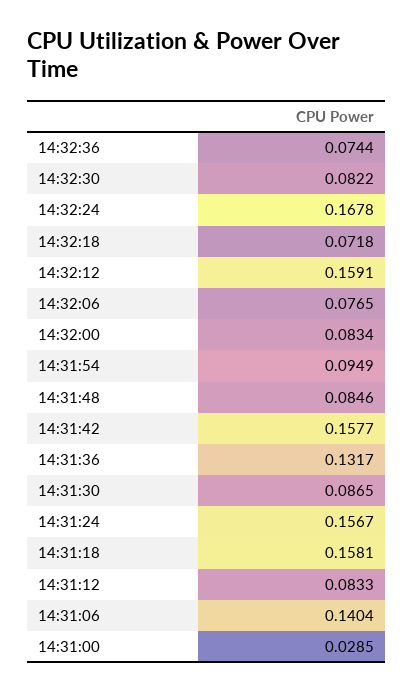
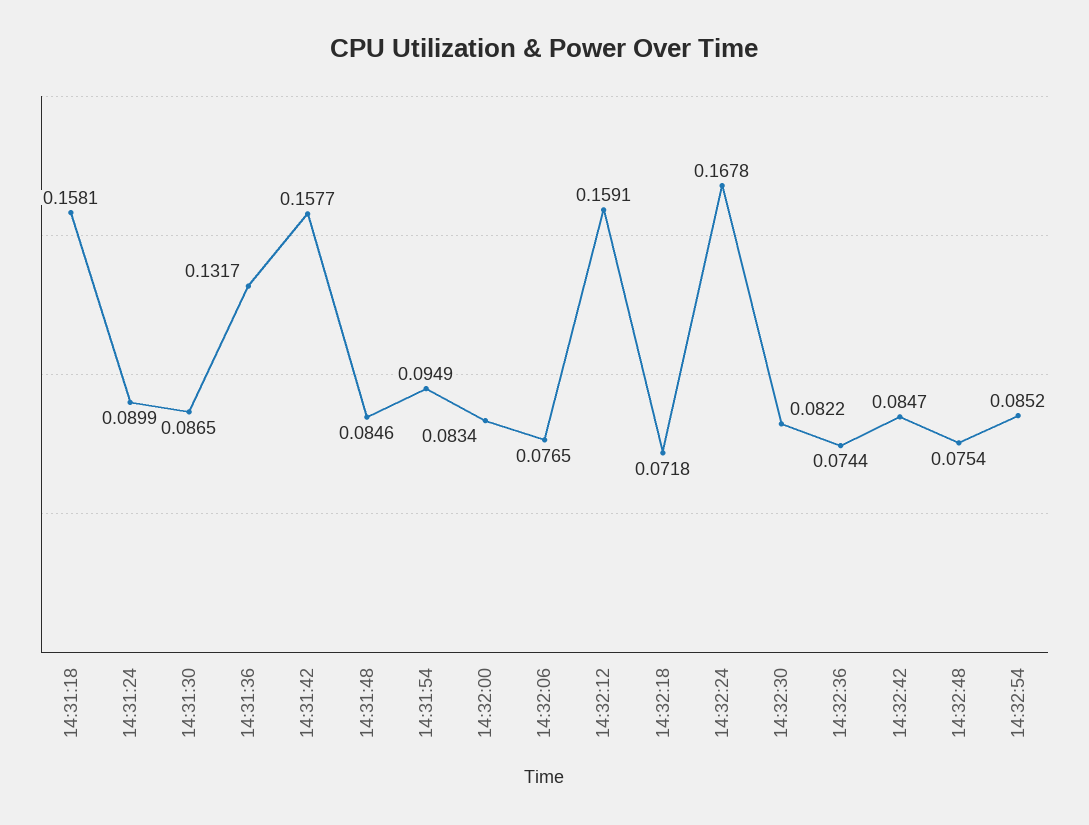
14:31:24: 0.1567 -> 0.0899
14:31:12: 0.0833 -> none
14:31:06: 0.1404 -> none
14:31:00: 0.0285 -> none
14:32:42: none -> 0.0847
14:32:48: none -> 0.0754
14:32:54: none -> 0.0852

